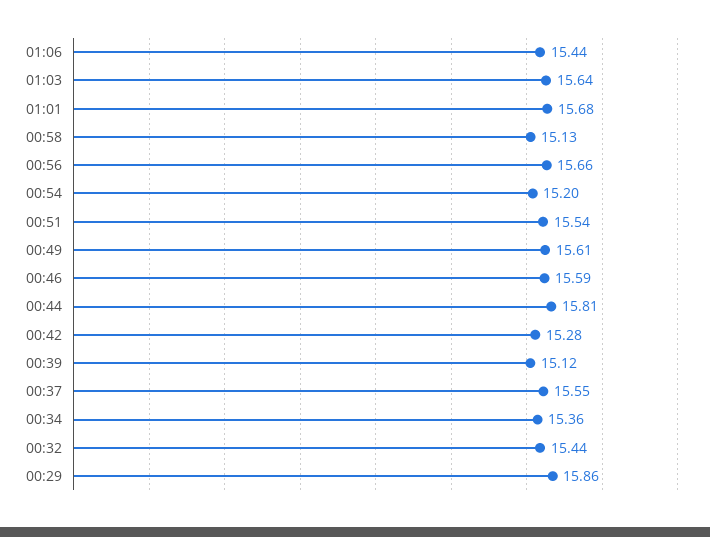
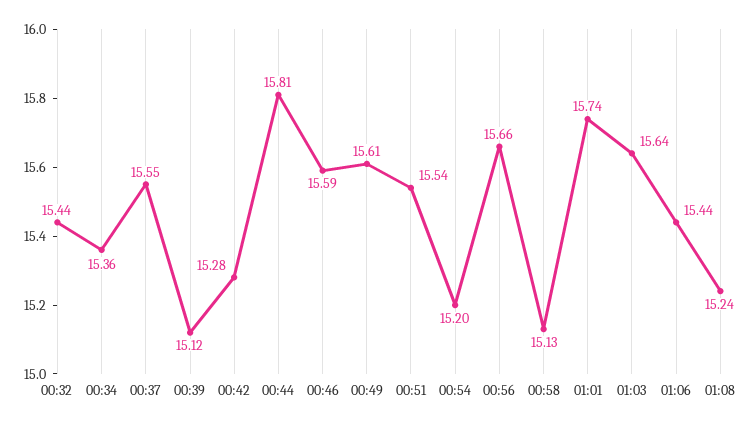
01:01: 15.68 -> 15.74
00:29: 15.86 -> none
01:08: none -> 15.24

